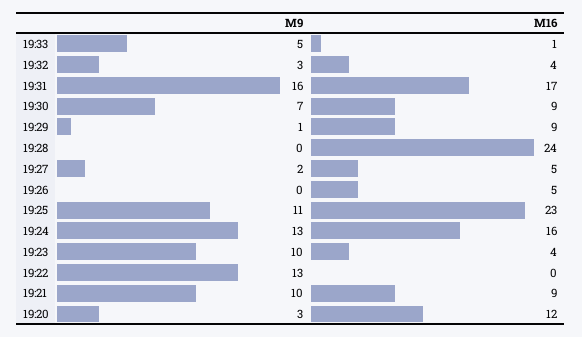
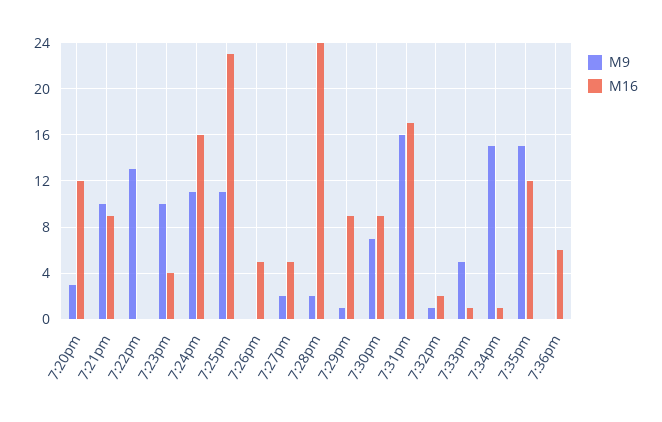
M9, 19:32: 3 -> 1
M16, 19:32: 4 -> 2
M9, 19:28: 0 -> 2
M9, 19:24: 13 -> 11
M9, 7:34pm: none -> 15
M16, 7:34pm: none -> 1
M9, 7:35pm: none -> 15
M16, 7:35pm: none -> 12
M9, 7:36pm: none -> 0
M16, 7:36pm: none -> 6

